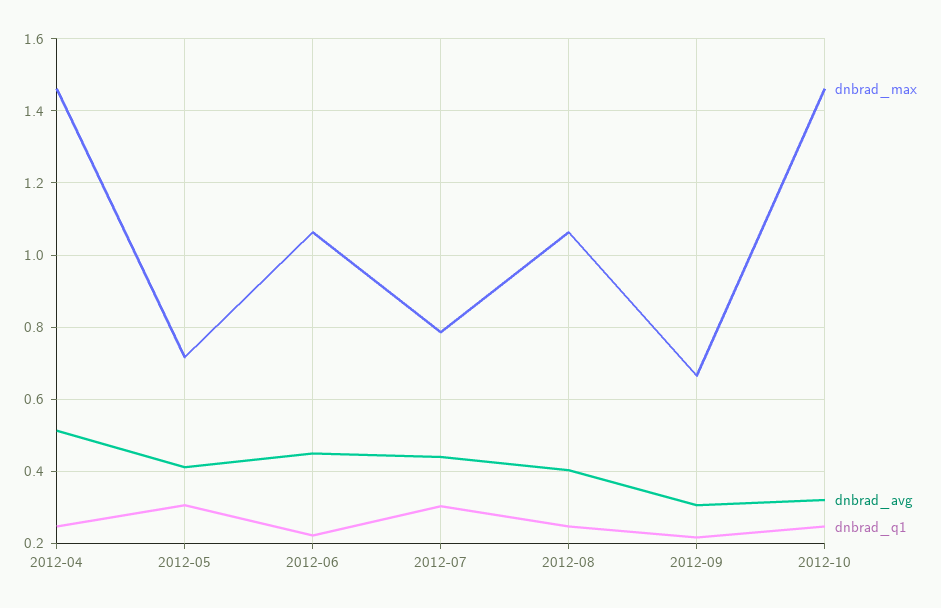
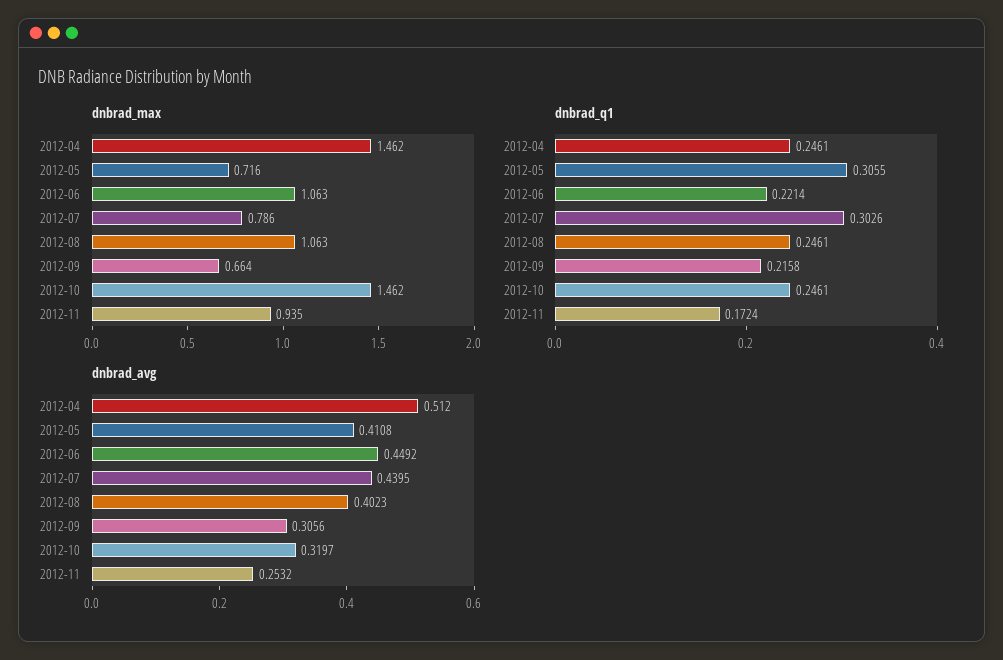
dnbrad_max, 2012-11: none -> 0.935
dnbrad_q1, 2012-11: none -> 0.1724
dnbrad_avg, 2012-11: none -> 0.2532

